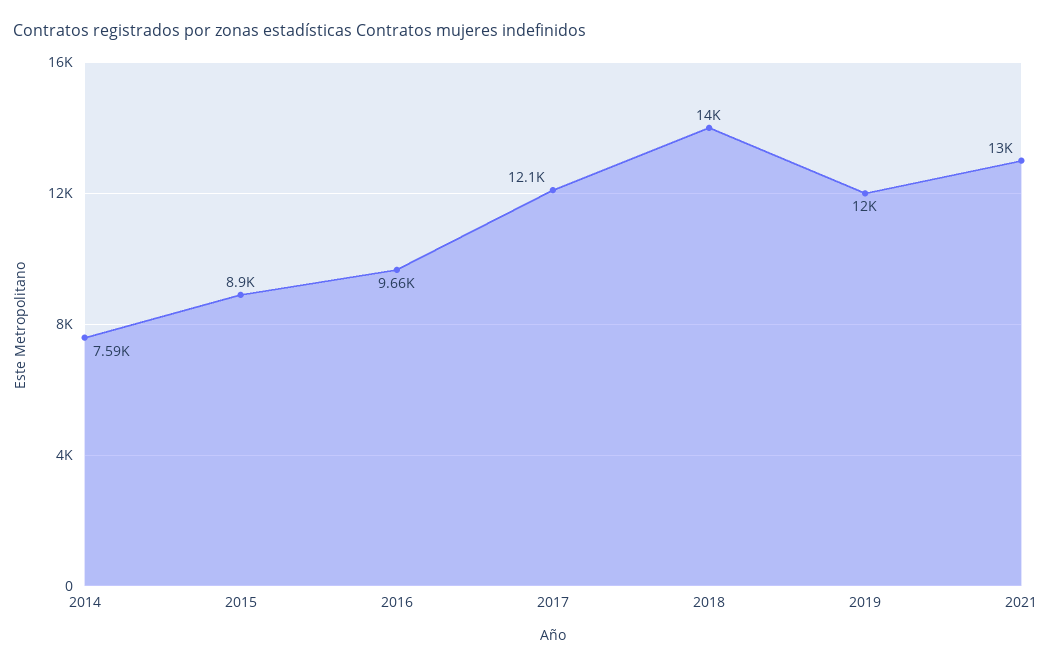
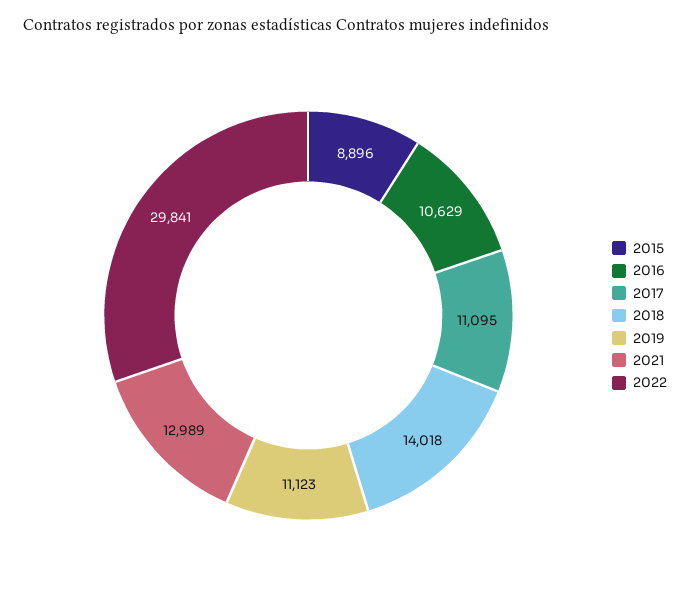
2014: 7590 -> none
2016: 9660 -> 10629
2017: 12100 -> 11095
2019: 12000 -> 11123
2022: none -> 29841

